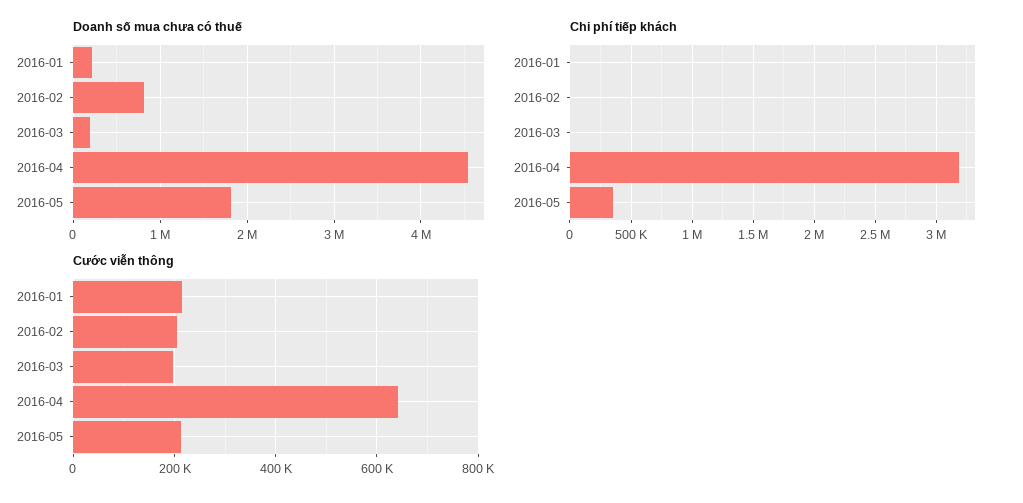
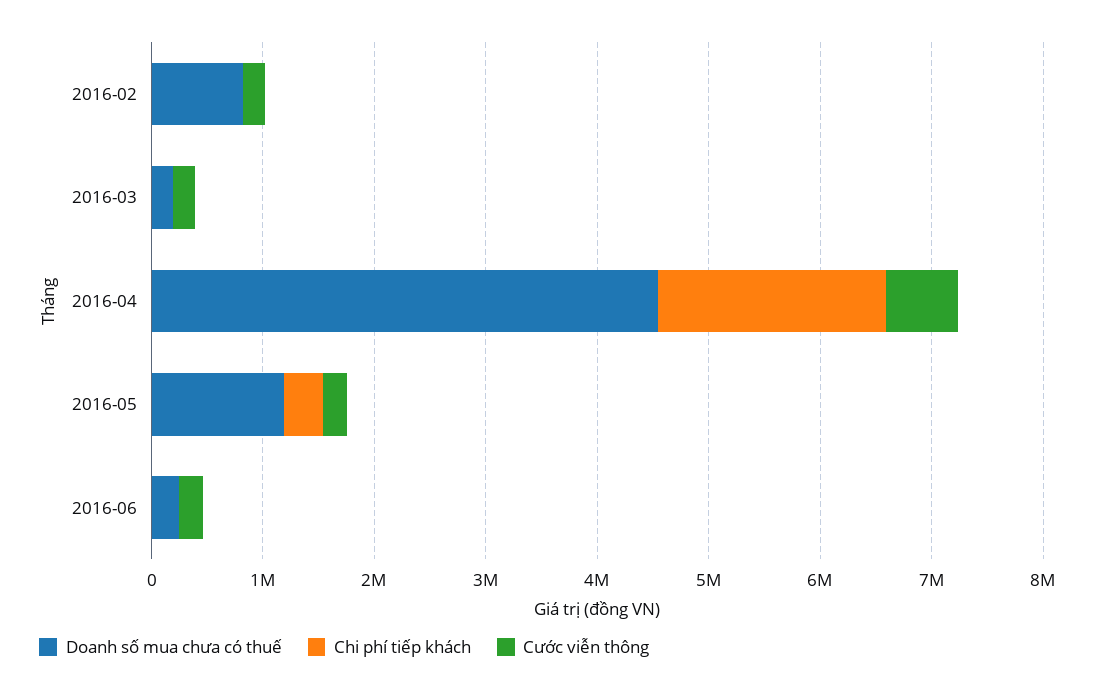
Doanh số mua chưa có thuế, 2016-01: 200000 -> none
Doanh số mua chưa có thuế, 2016-05: 1800000 -> 1200000
Chi phí tiếp khách, 2016-01: 0 -> none
Chi phí tiếp khách, 2016-04: 3200000 -> 2000000
Cước viễn thông, 2016-01: 220000 -> none
Doanh số mua chưa có thuế, 2016-06: none -> 200000
Chi phí tiếp khách, 2016-06: none -> 0
Cước viễn thông, 2016-06: none -> 200000

